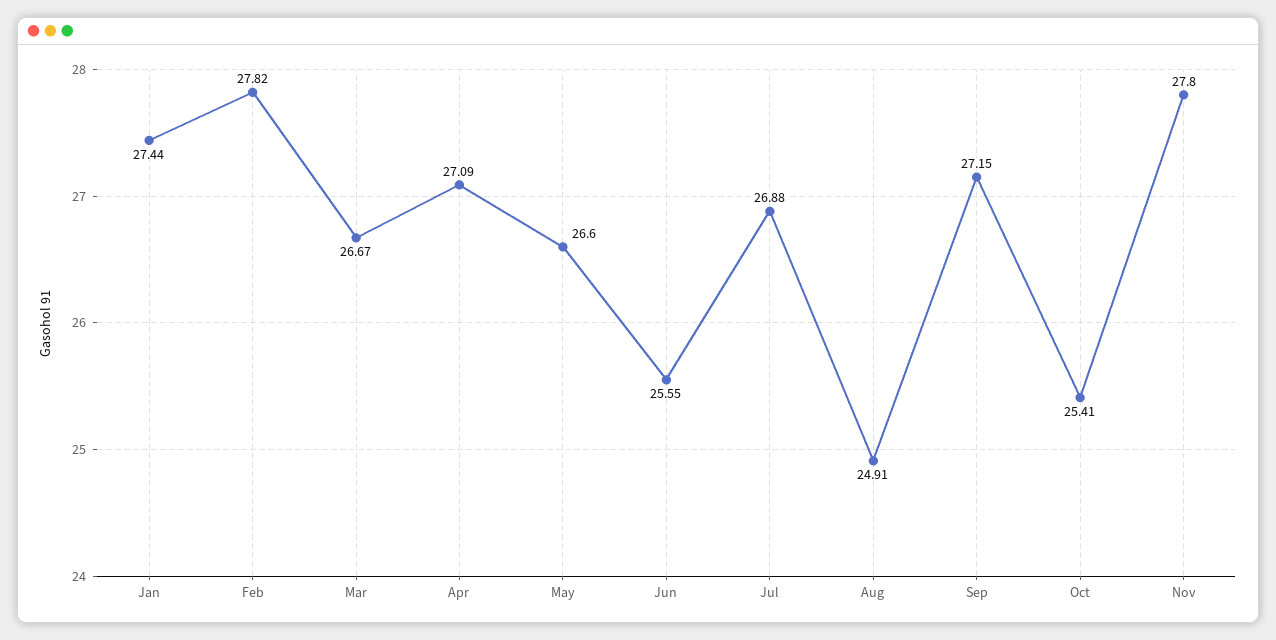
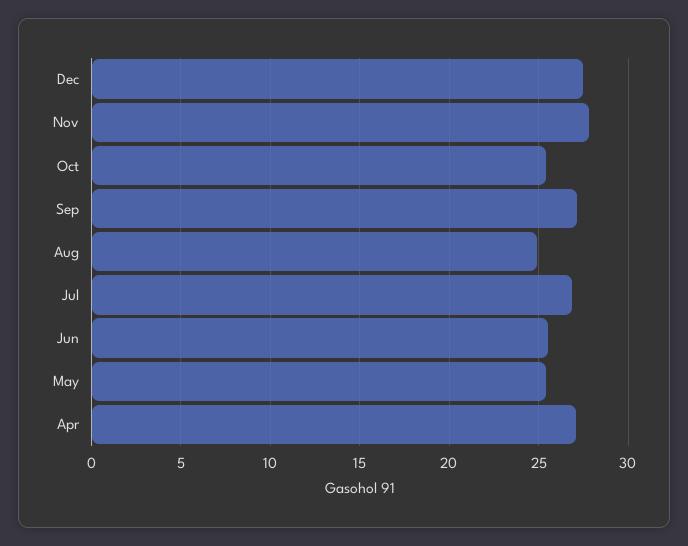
Jan: 27.44 -> none
Feb: 27.82 -> none
Mar: 26.67 -> none
May: 26.6 -> 25.5
Dec: none -> 27.5

